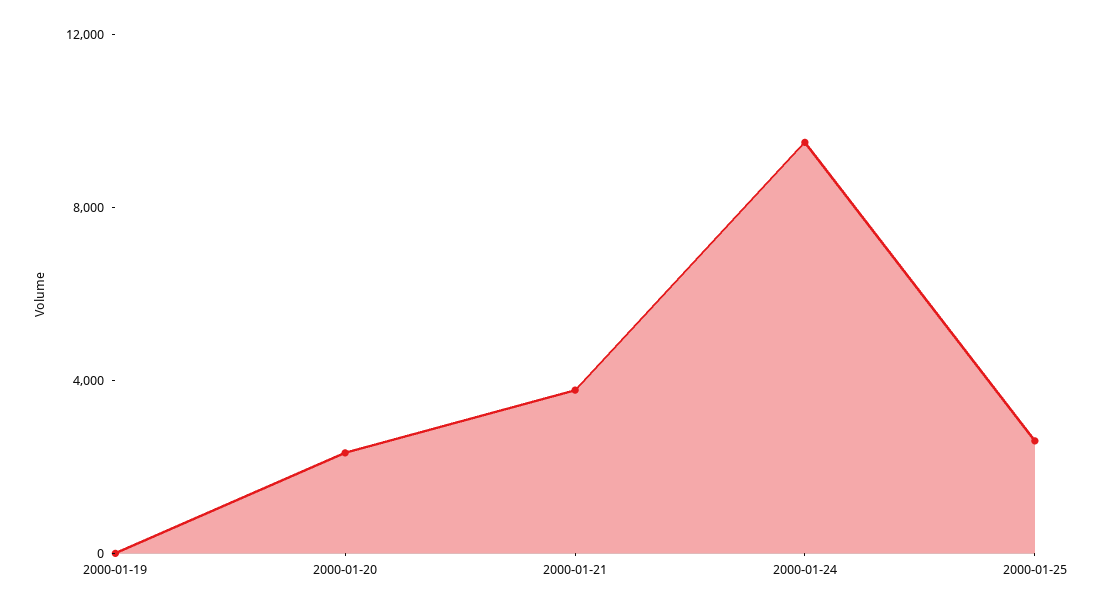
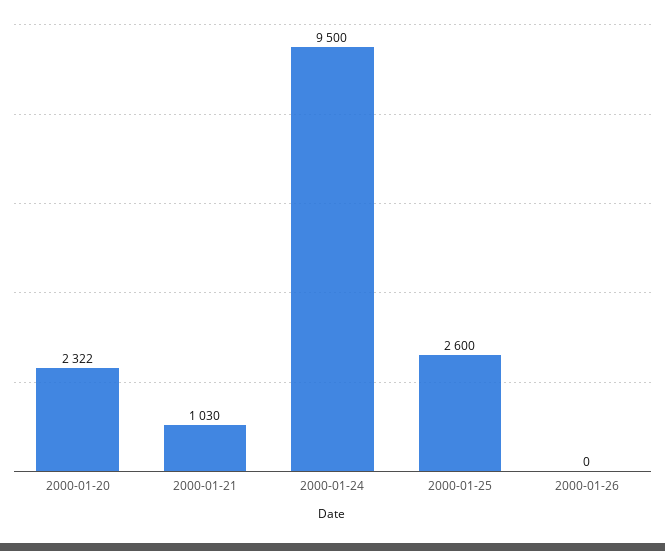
2000-01-19: 0 -> none
2000-01-21: 4000 -> 1030
2000-01-26: none -> 0

